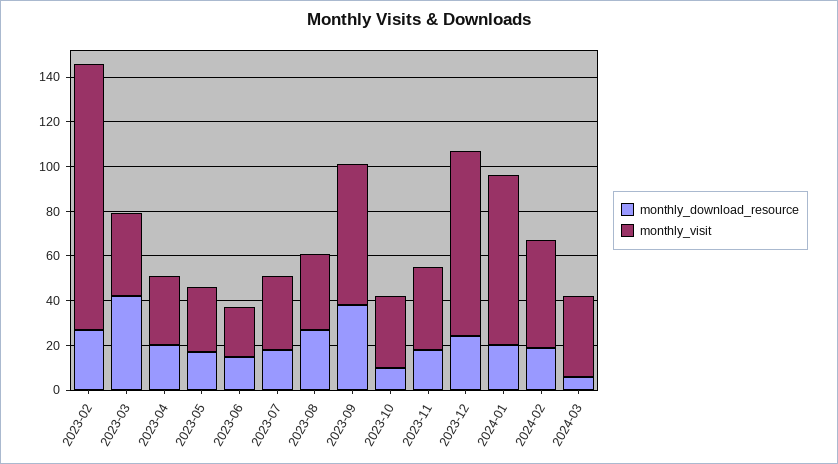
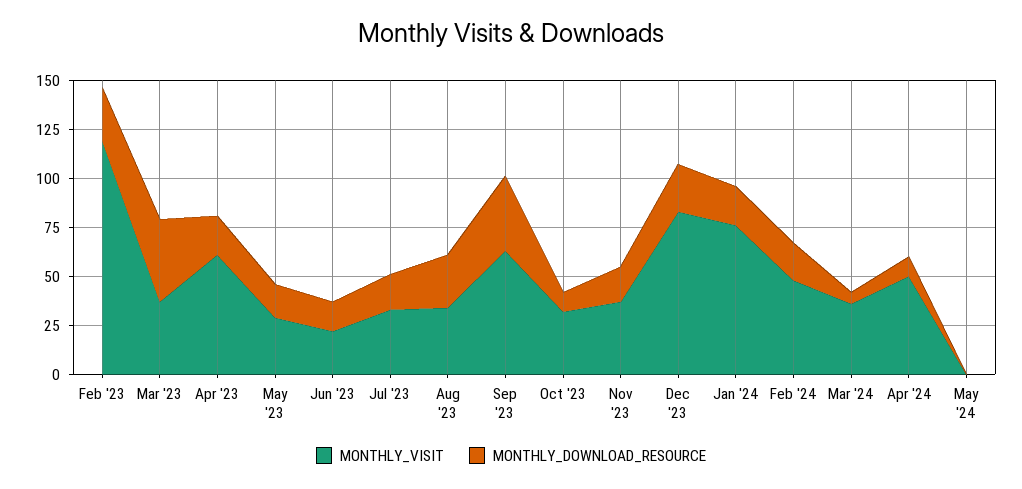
monthly_visit, 2023-04: 30 -> 60
monthly_visit, Apr '24: none -> 50
monthly_download_resource, Apr '24: none -> 10
monthly_visit, May '24: none -> 0
monthly_download_resource, May '24: none -> 0

